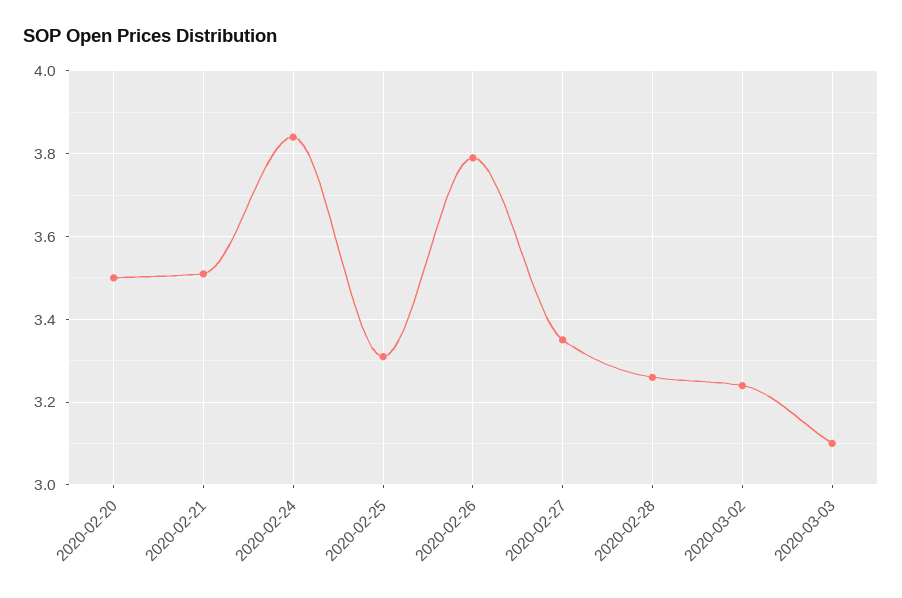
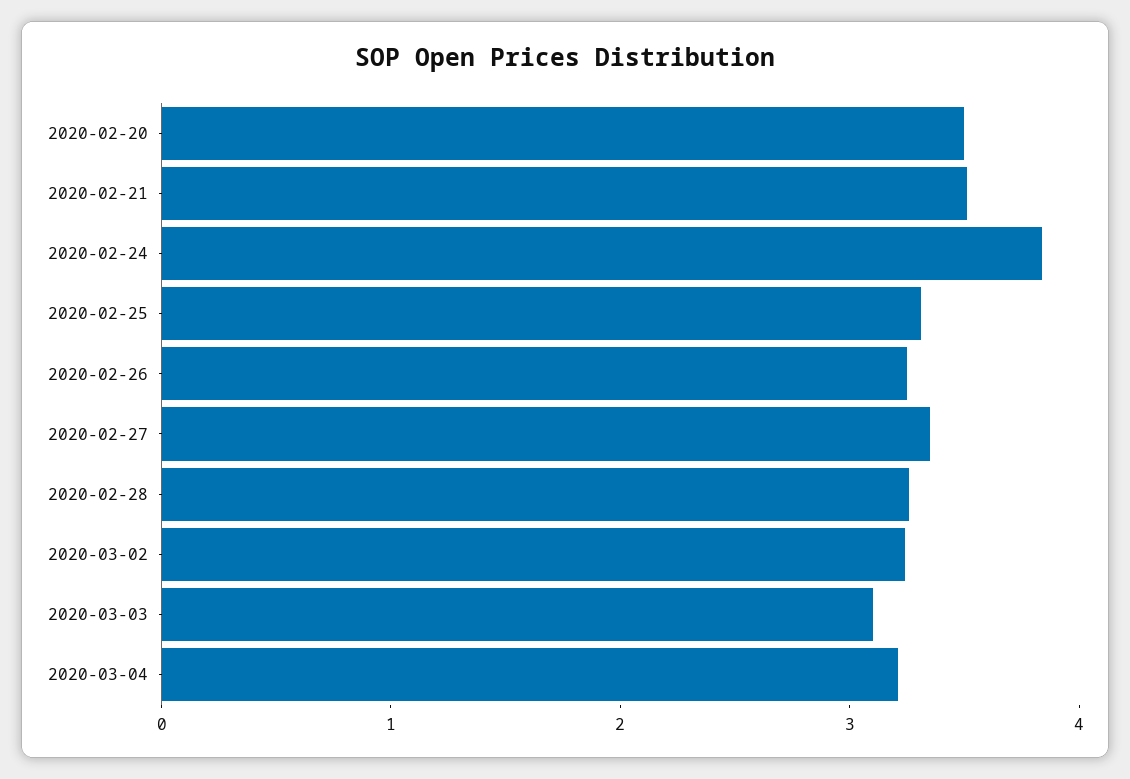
2020-02-26: 3.8 -> 3.2
2020-03-04: none -> 3.2

